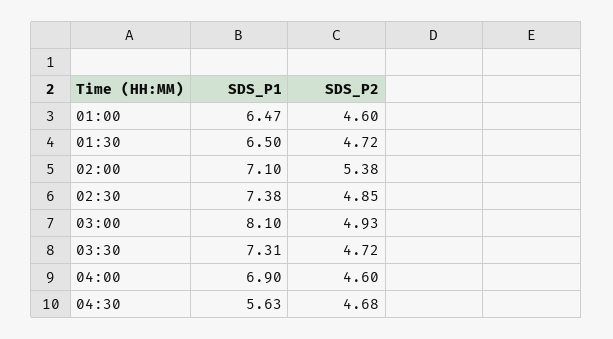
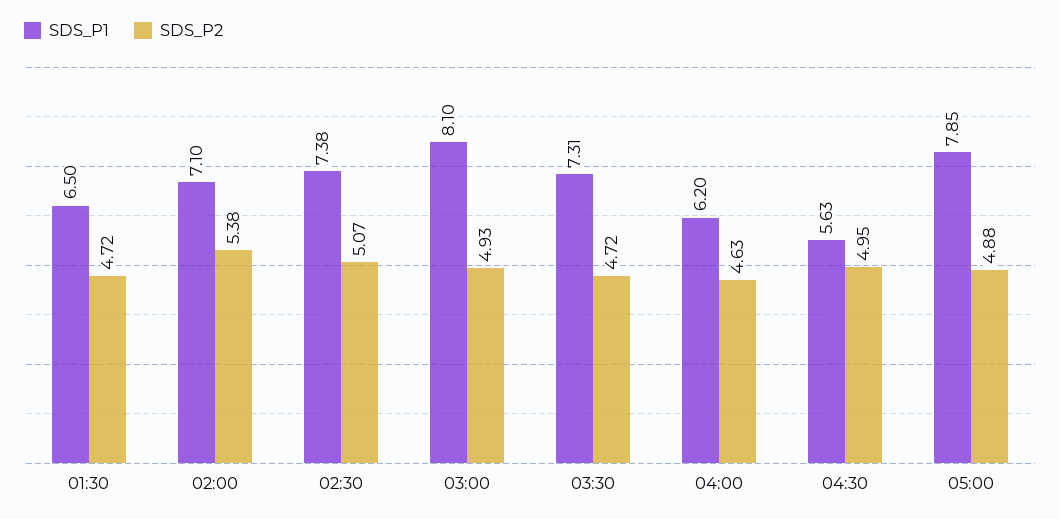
SDS_P1, 01:00: 6.47 -> none
SDS_P2, 01:00: 4.6 -> none
SDS_P2, 02:30: 4.85 -> 5.07
SDS_P1, 04:00: 6.9 -> 6.2
SDS_P2, 04:00: 4.6 -> 4.63
SDS_P2, 04:30: 4.68 -> 4.95
SDS_P1, 05:00: none -> 7.85
SDS_P2, 05:00: none -> 4.88

